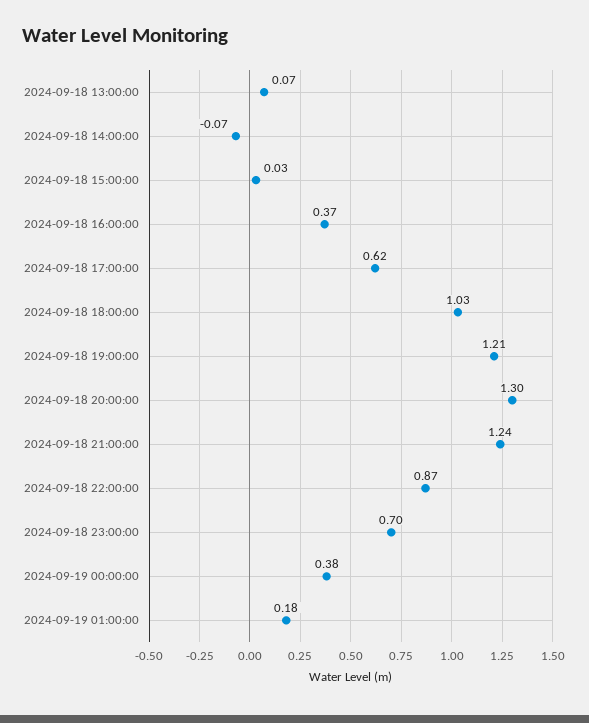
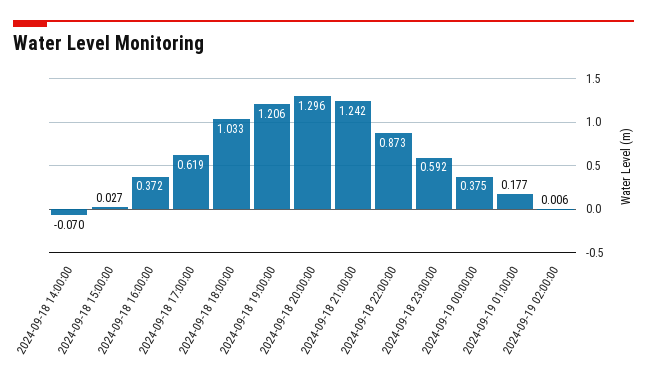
2024-09-18 13:00:00: 0.07 -> none
2024-09-18 23:00:00: 0.7 -> 0.592
2024-09-19 02:00:00: none -> 0.006

